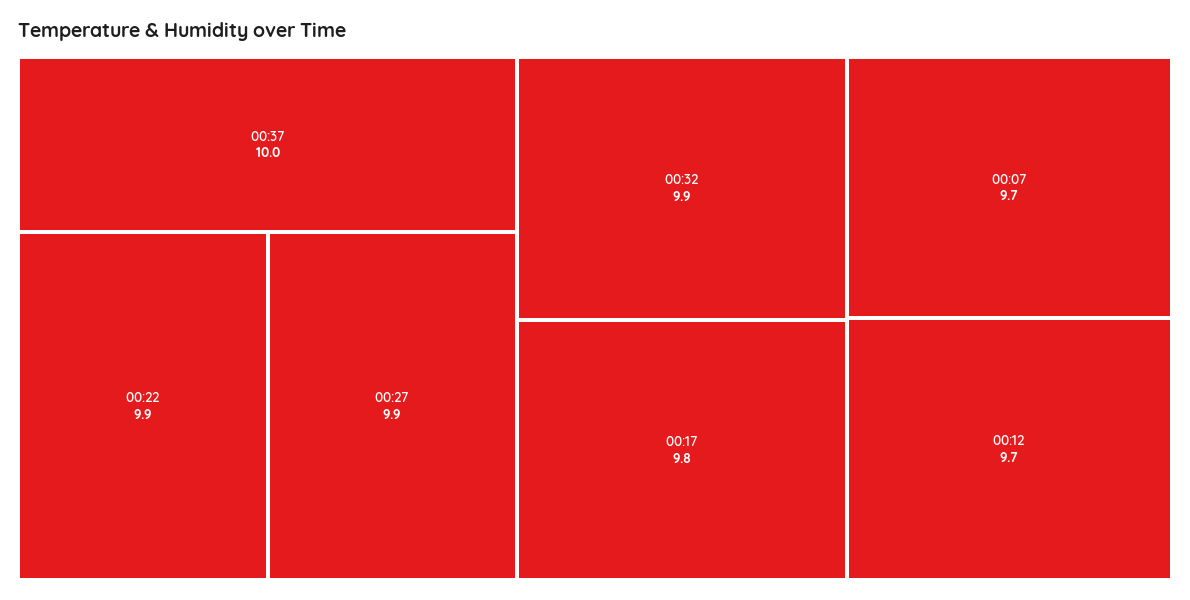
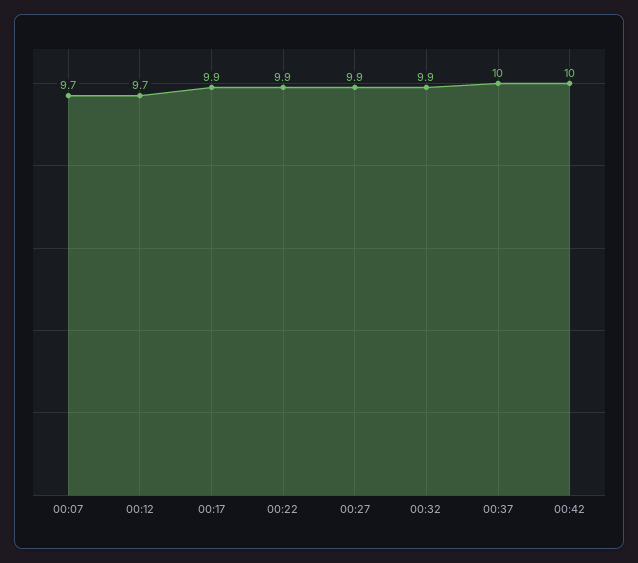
00:17: 9.8 -> 9.9
00:42: none -> 10

